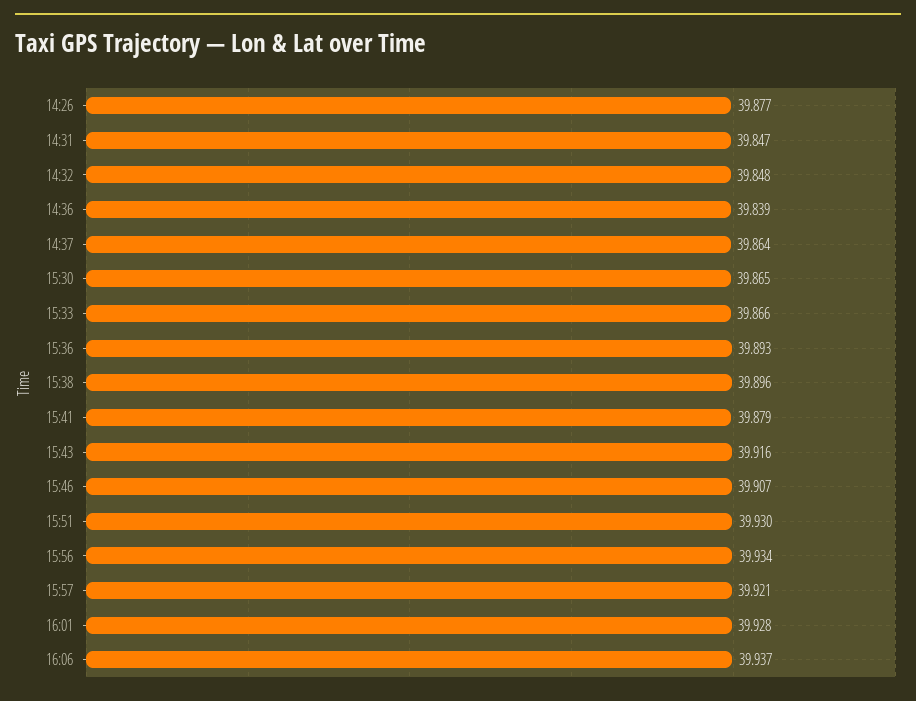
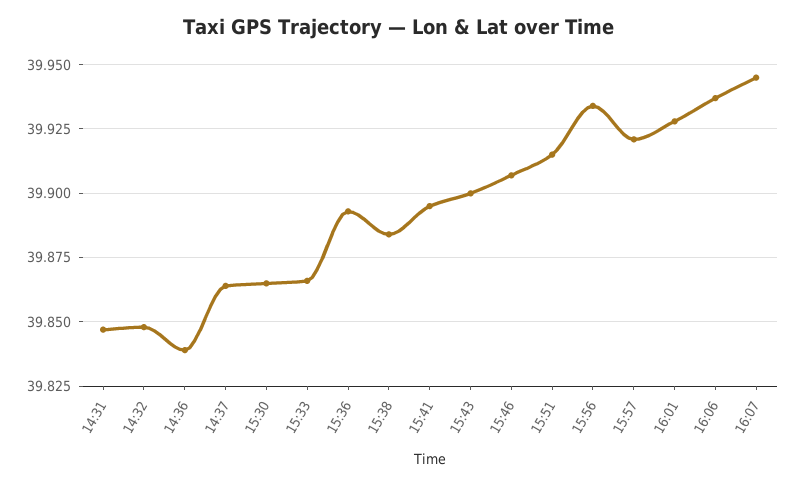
14:26: 39.877 -> none
15:38: 39.896 -> 39.885
15:41: 39.879 -> 39.895
15:43: 39.916 -> 39.9
15:51: 39.93 -> 39.915
16:07: none -> 39.945

